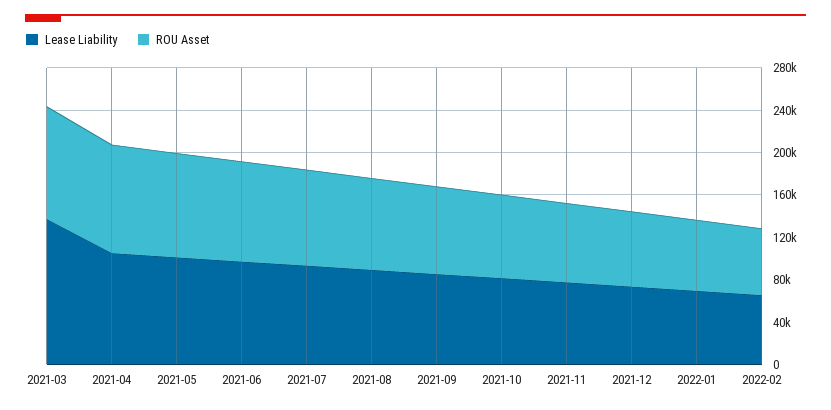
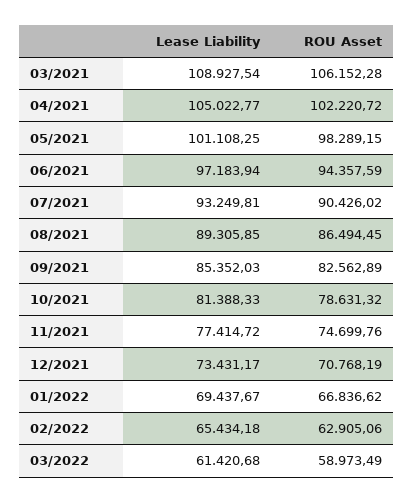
Lease Liability, 2021-03: 140000 -> 108927.54
Lease Liability, 03/2022: none -> 61420.68
ROU Asset, 03/2022: none -> 58973.49

